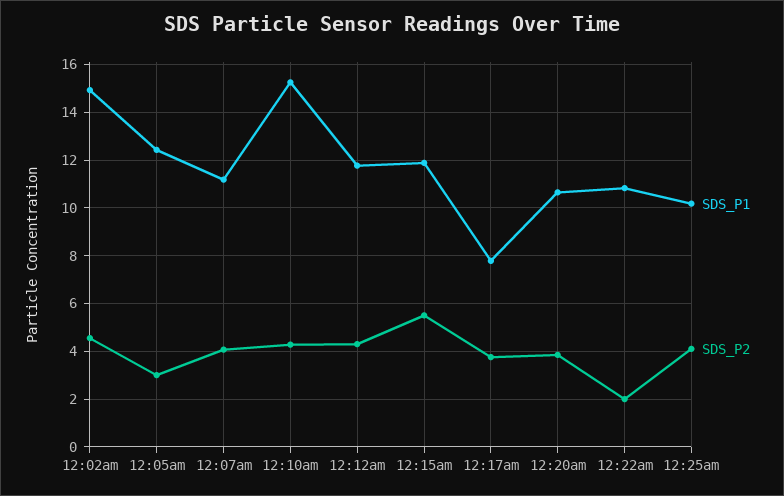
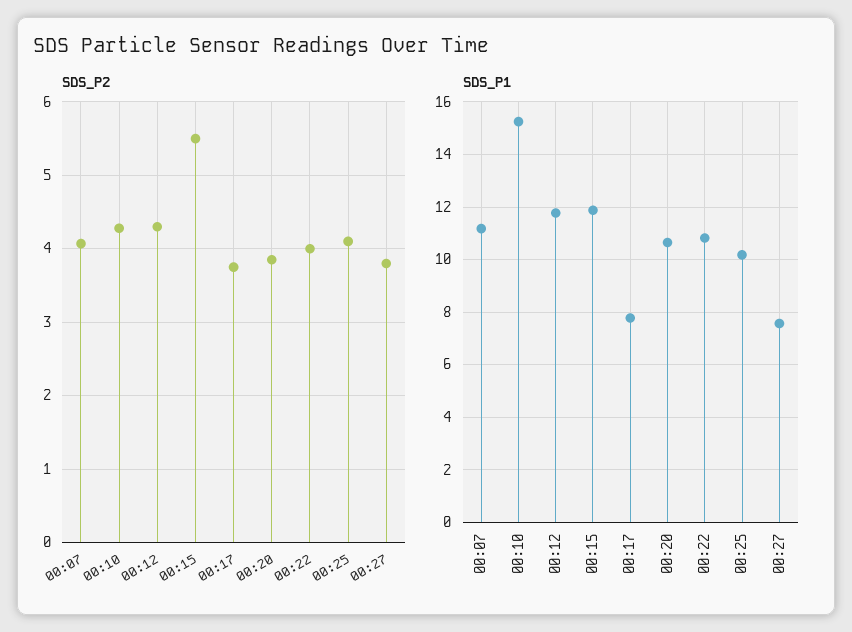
SDS_P1, 12:02am: 15 -> none
SDS_P2, 12:02am: 4.5 -> none
SDS_P1, 12:05am: 12.5 -> none
SDS_P2, 12:05am: 3 -> none
SDS_P2, 12:22am: 2 -> 4
SDS_P2, 00:27: none -> 3.8
SDS_P1, 00:27: none -> 7.5

